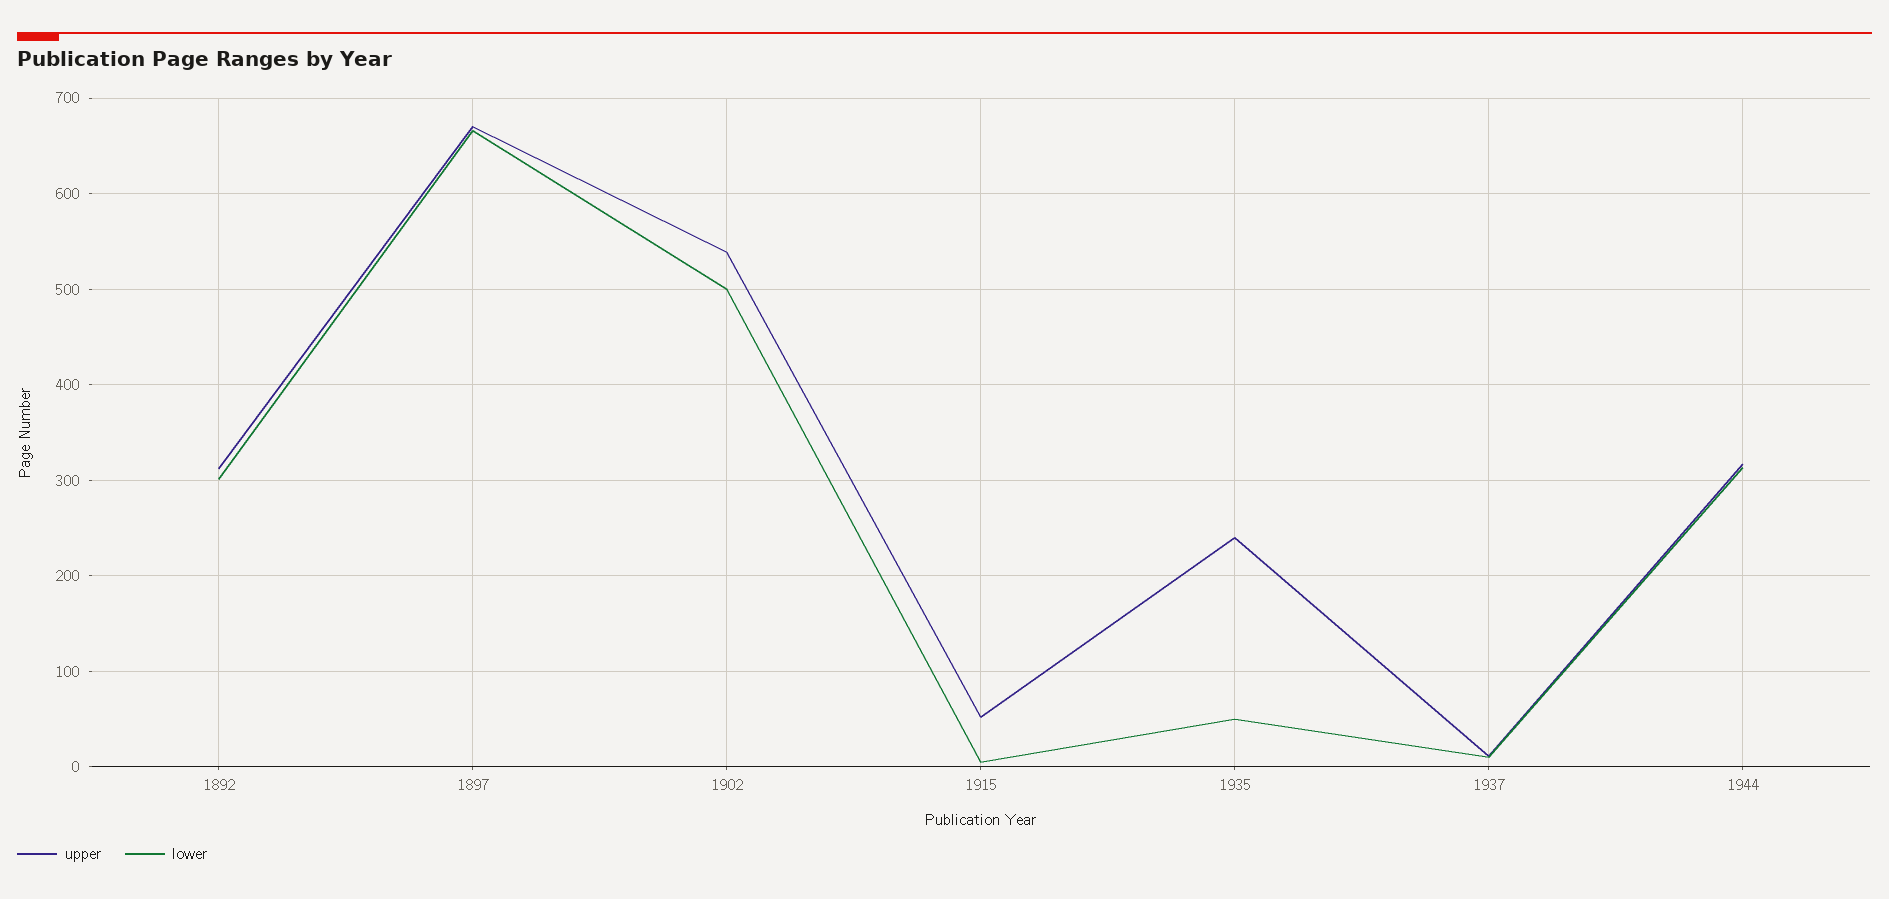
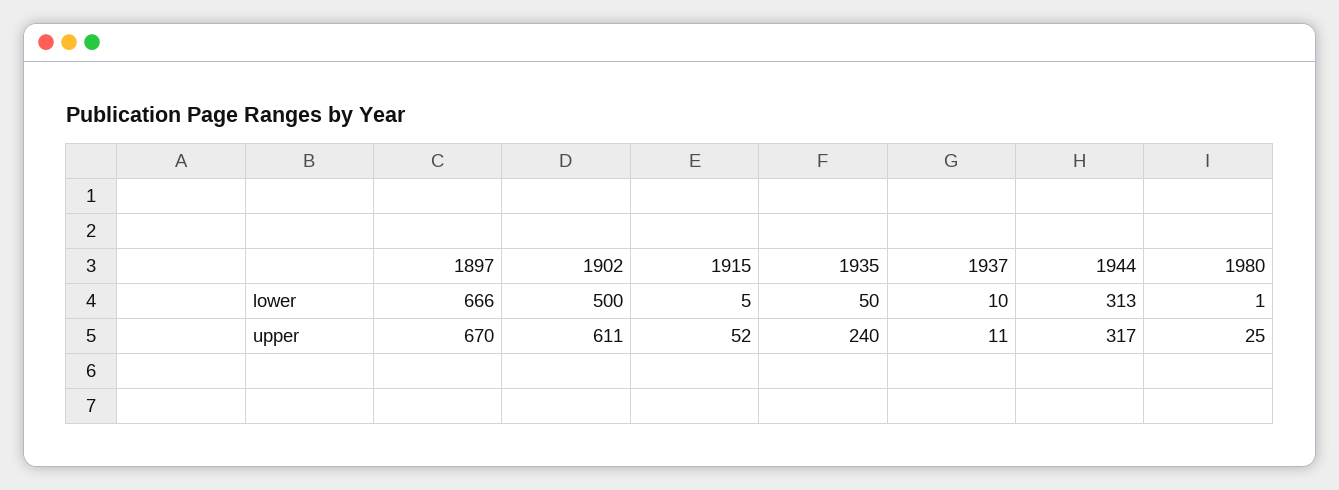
upper, 1892: 310 -> none
lower, 1892: 300 -> none
upper, 1902: 540 -> 611
lower, 1980: none -> 1
upper, 1980: none -> 25

